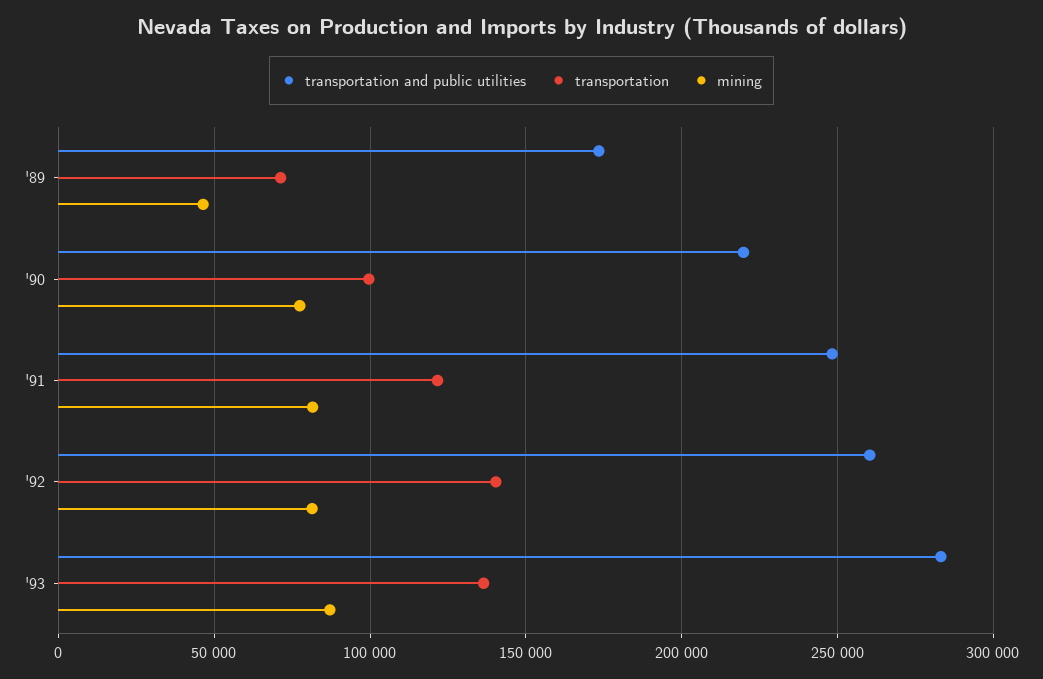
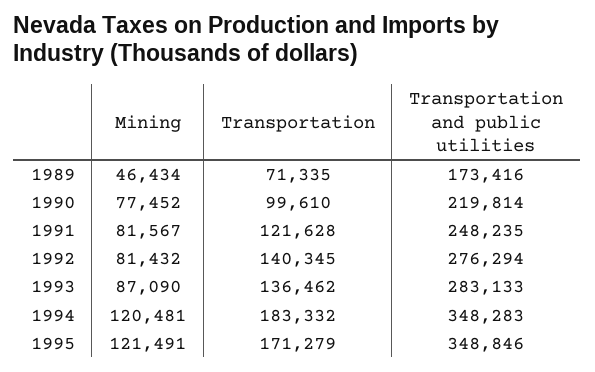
transportation and public utilities, '92: 260000 -> 276294
mining, 1994: none -> 120481
transportation, 1994: none -> 183332
transportation and public utilities, 1994: none -> 348283
mining, 1995: none -> 121491
transportation, 1995: none -> 171279
transportation and public utilities, 1995: none -> 348846

